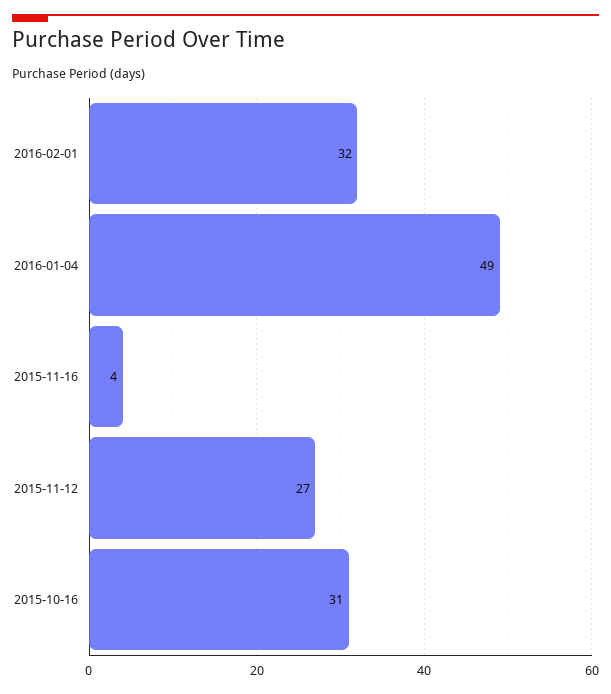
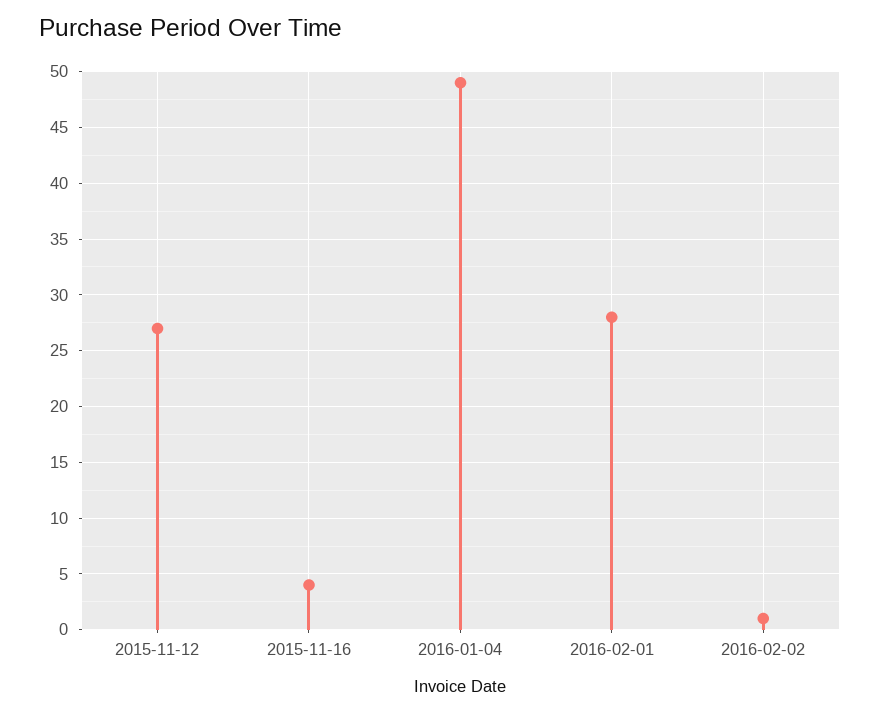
2016-02-01: 32 -> 28
2015-10-16: 31 -> none
2016-02-02: none -> 1

